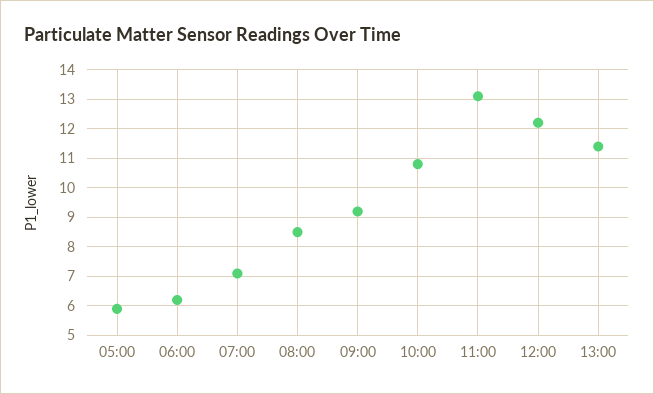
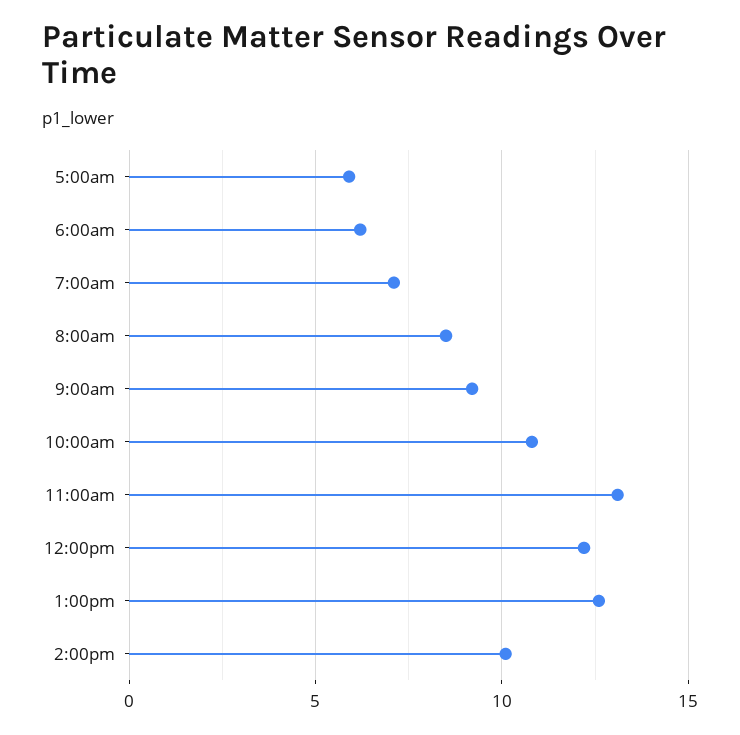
13:00: 11.5 -> 12.5
2:00pm: none -> 10

